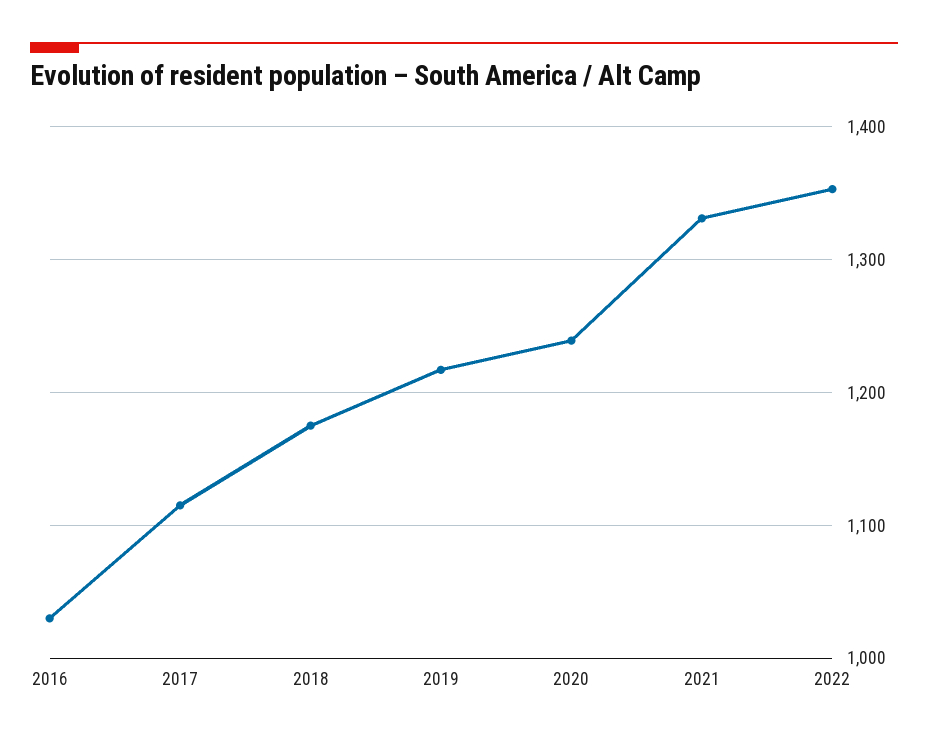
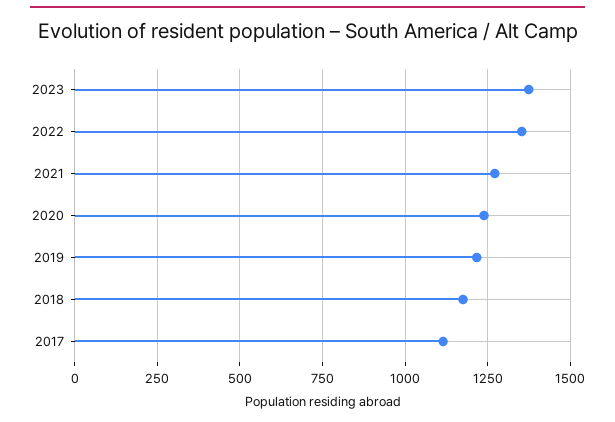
2016: 1030 -> none
2021: 1330 -> 1275
2023: none -> 1375

